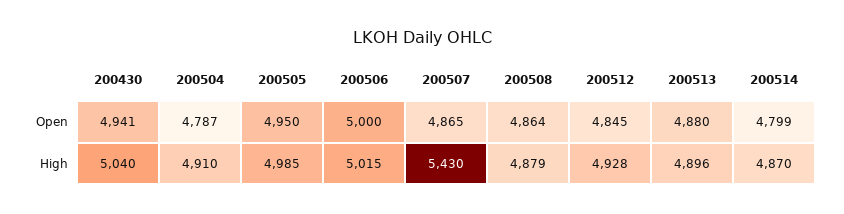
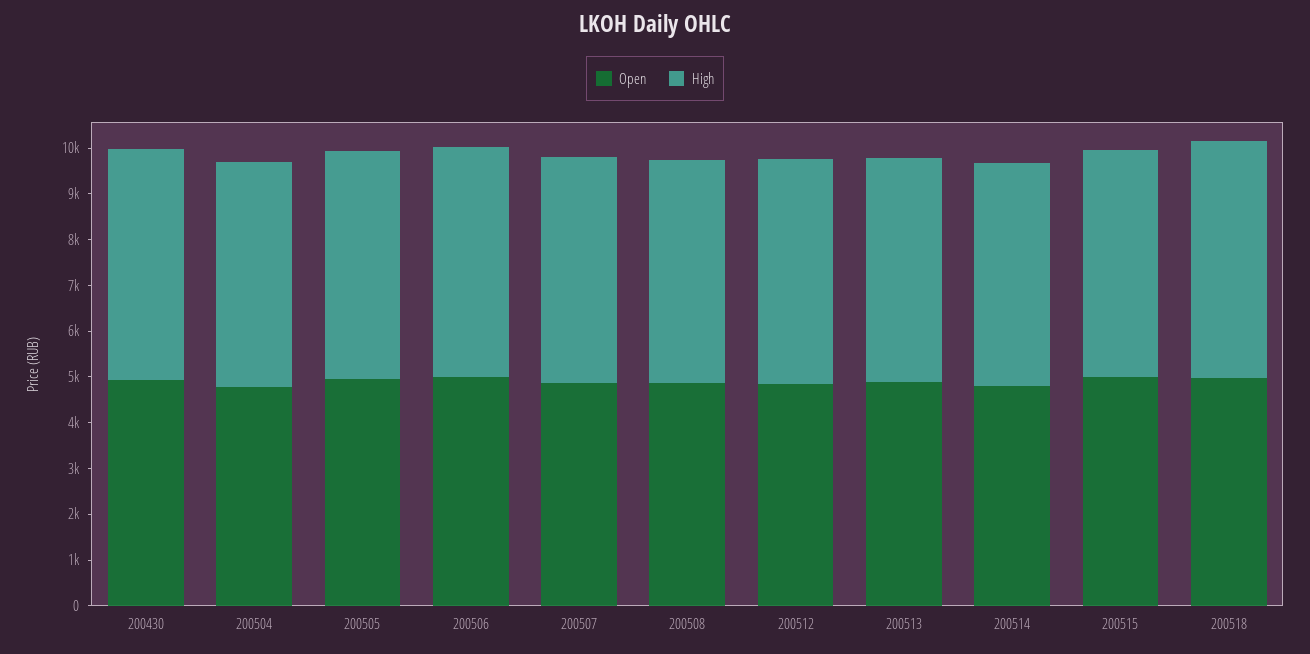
High, 200507: 5430 -> 5000
Open, 200515: none -> 5000
High, 200515: none -> 5000
Open, 200518: none -> 5000
High, 200518: none -> 5200

